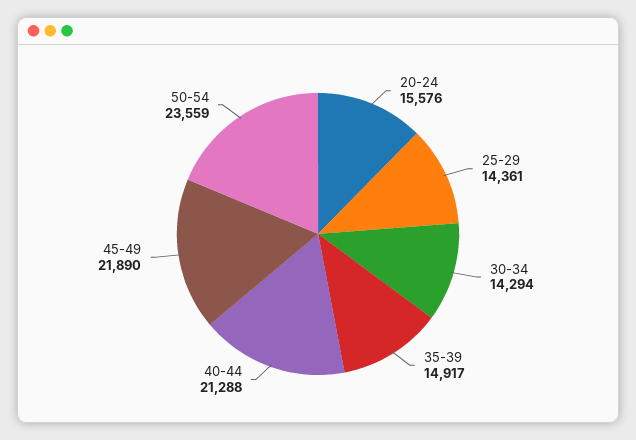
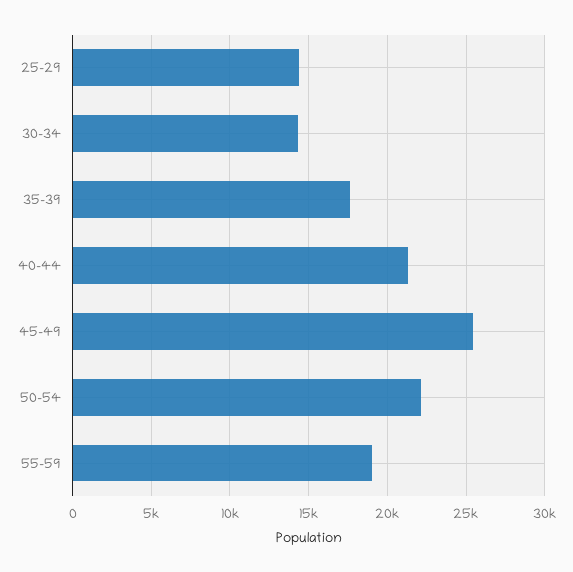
20-24: 15576 -> none
35-39: 14917 -> 17500
45-49: 21890 -> 25500
50-54: 23559 -> 22000
55-59: none -> 19000

